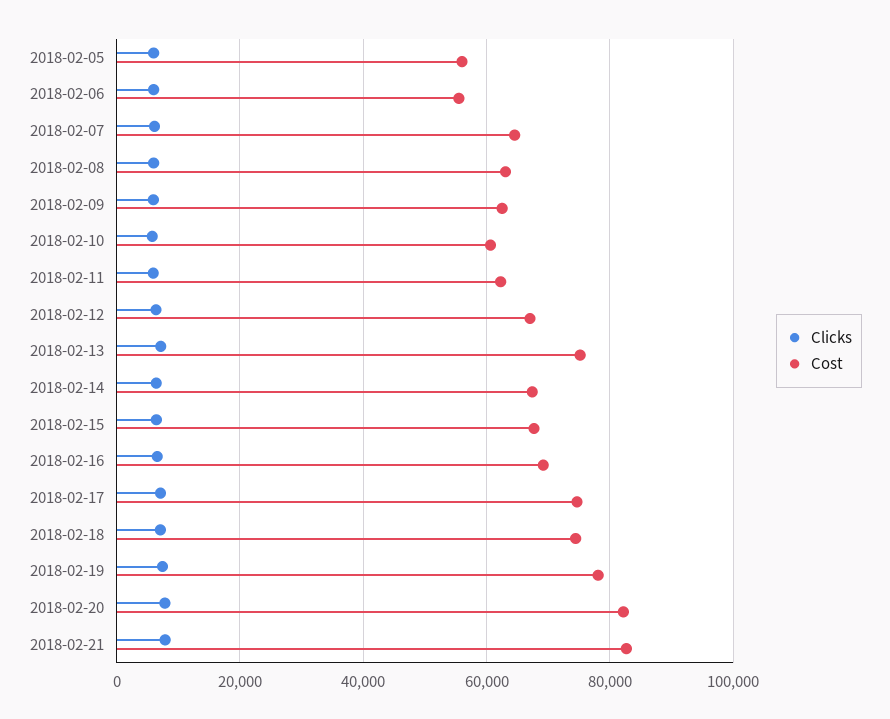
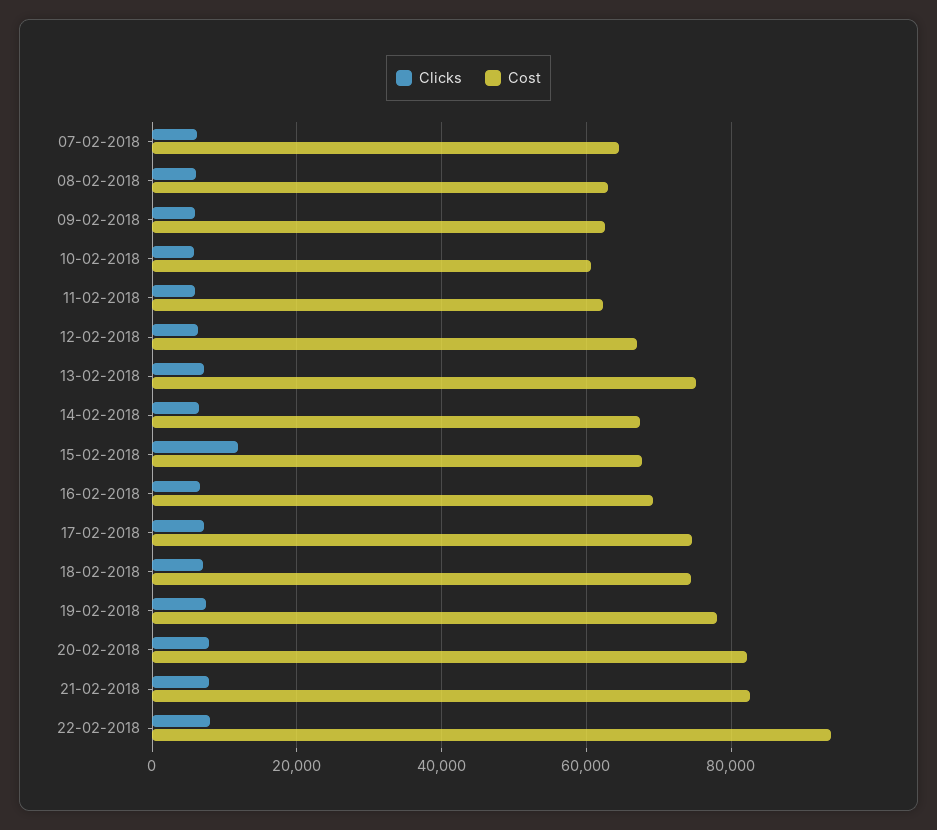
Clicks, 2018-02-05: 6000 -> none
Cost, 2018-02-05: 56000 -> none
Clicks, 2018-02-06: 6000 -> none
Cost, 2018-02-06: 56000 -> none
Clicks, 2018-02-15: 6000 -> 12000
Clicks, 22-02-2018: none -> 8000
Cost, 22-02-2018: none -> 94000

